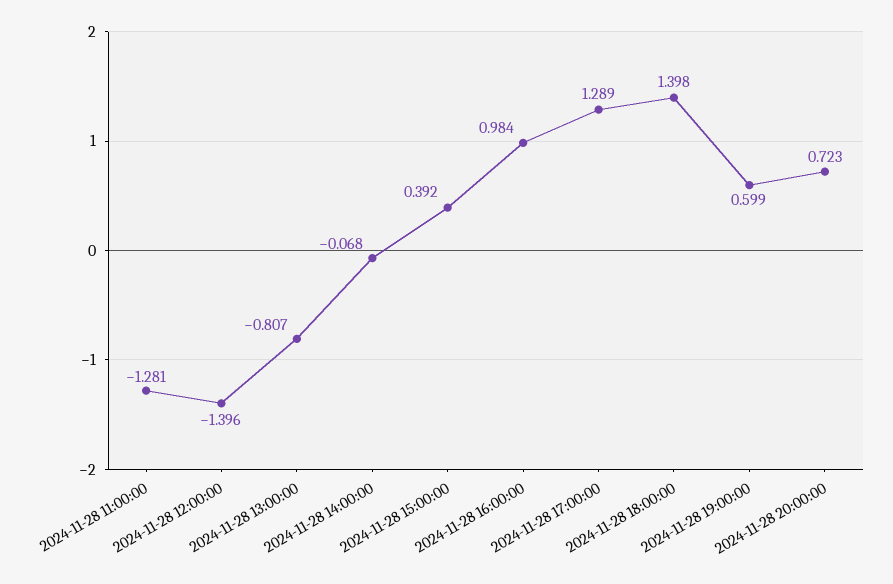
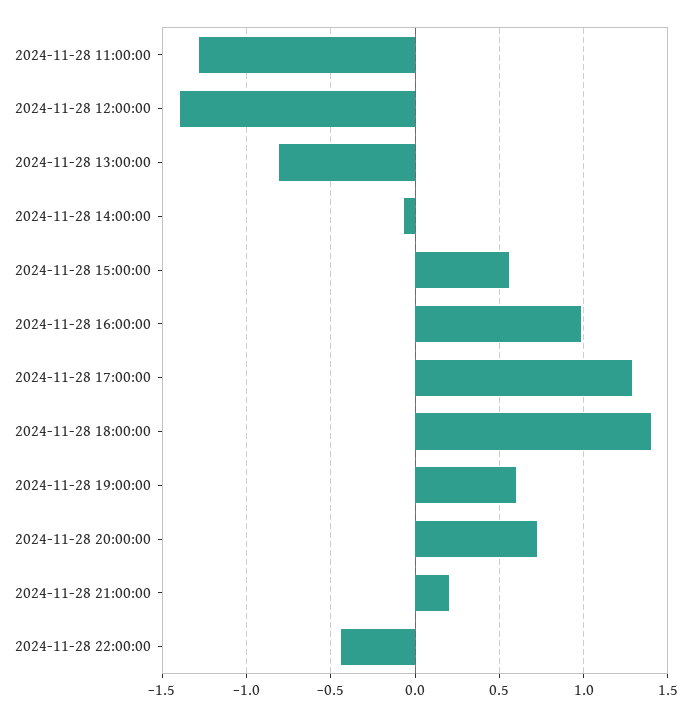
2024-11-28 15:00:00: 0.392 -> 0.55
2024-11-28 21:00:00: none -> 0.2
2024-11-28 22:00:00: none -> -0.45

